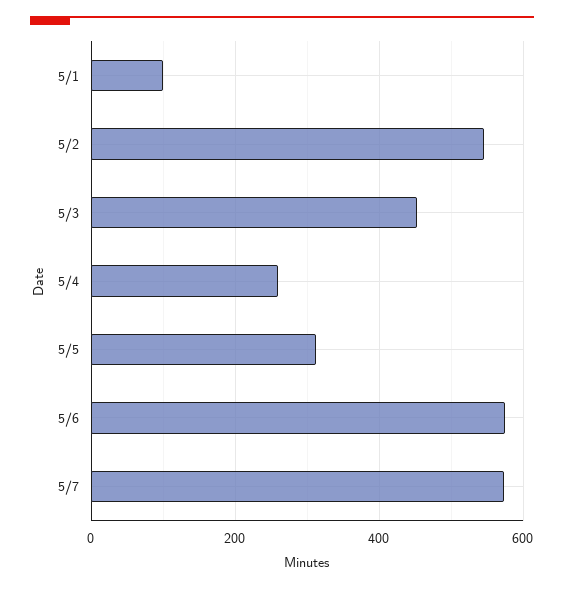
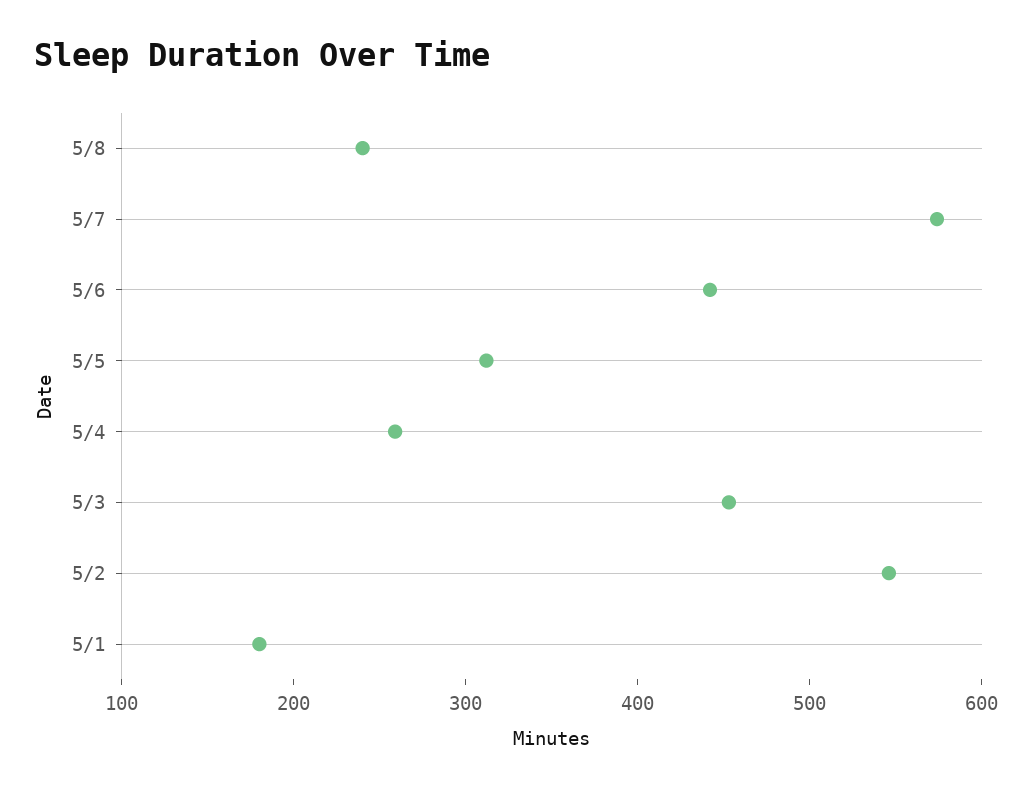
5/1: 100 -> 180
5/6: 580 -> 440
5/8: none -> 240

